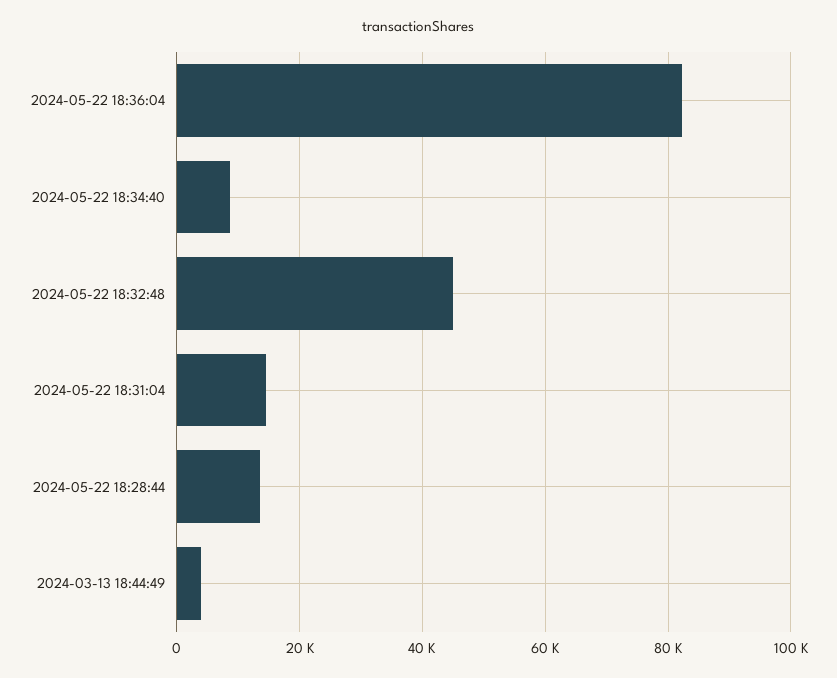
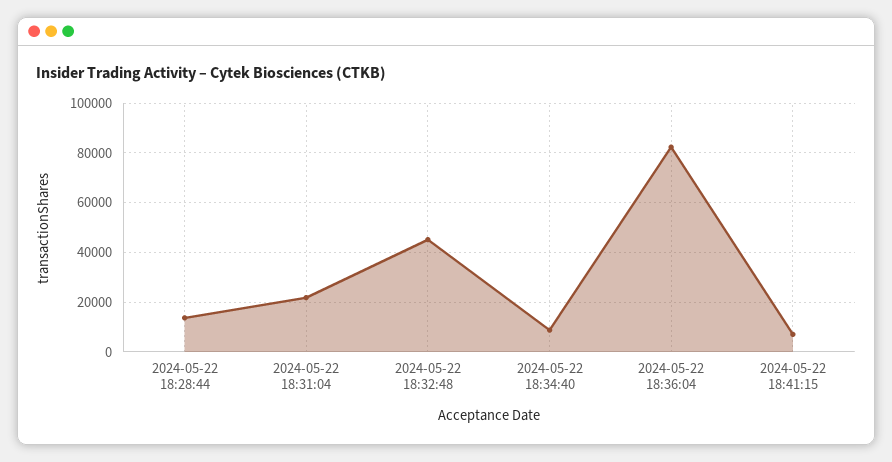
2024-05-22 18:31:04: 14000 -> 22500
2024-03-13 18:44:49: 4000 -> none
2024-05-22 18:41:15: none -> 7500

